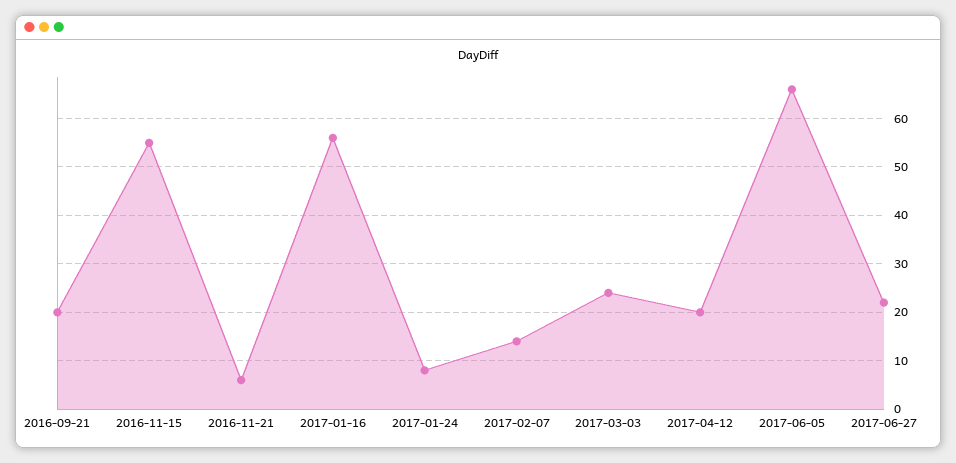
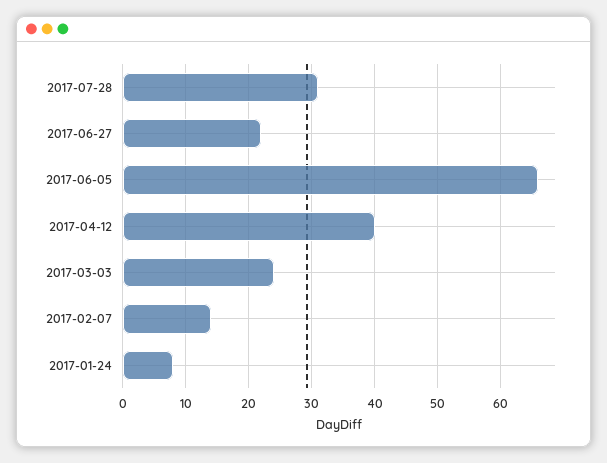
2016-09-21: 20 -> none
2016-11-15: 55 -> none
2016-11-21: 5 -> none
2017-01-16: 55 -> none
2017-04-12: 20 -> 40
2017-07-28: none -> 31

